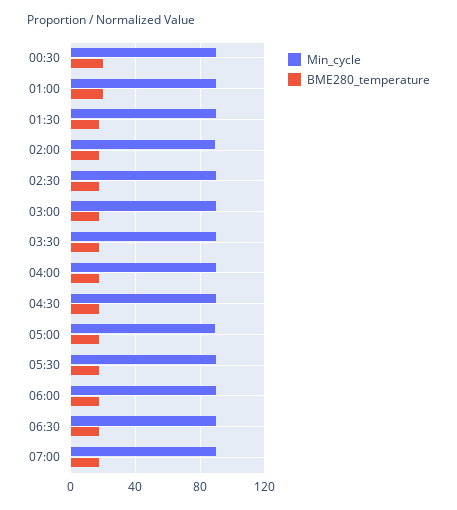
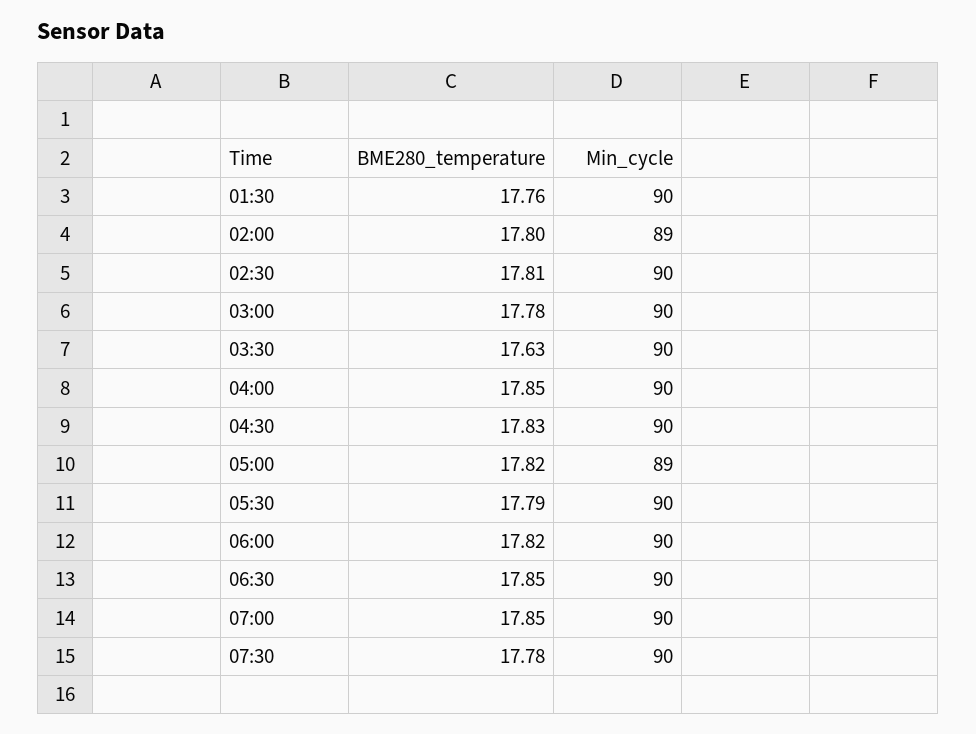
Min_cycle, 00:30: 90 -> none
BME280_temperature, 00:30: 20 -> none
Min_cycle, 01:00: 90 -> none
BME280_temperature, 01:00: 20 -> none
BME280_temperature, 07:30: none -> 17.78
Min_cycle, 07:30: none -> 90

